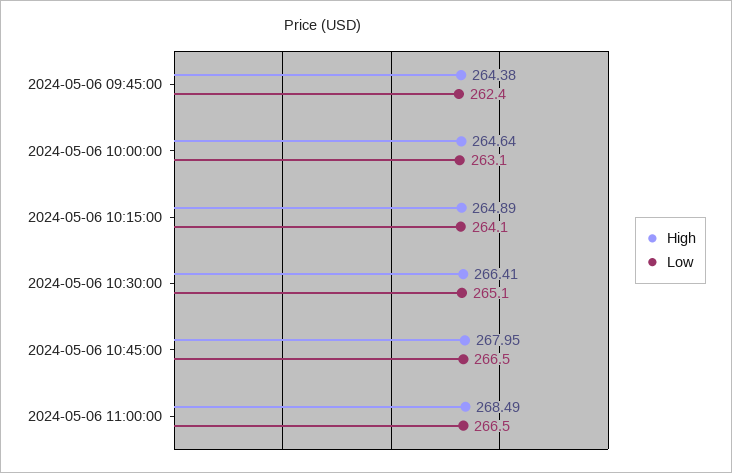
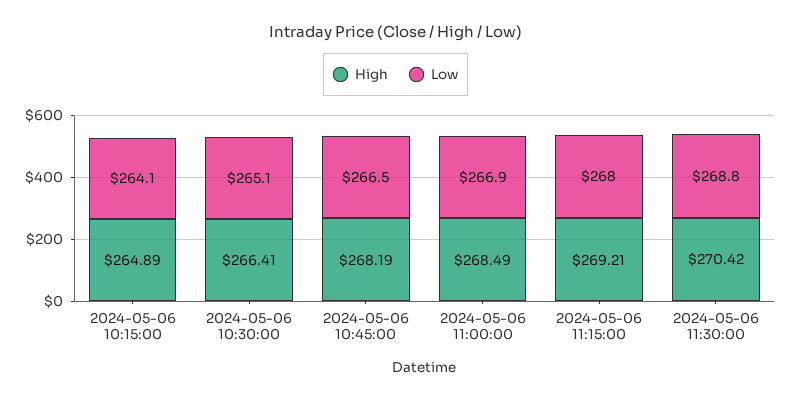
High, 2024-05-06 09:45:00: 264.38 -> none
Low, 2024-05-06 09:45:00: 262.4 -> none
High, 2024-05-06 10:00:00: 264.64 -> none
Low, 2024-05-06 10:00:00: 263.1 -> none
High, 2024-05-06 10:45:00: 267.95 -> 268.19
Low, 2024-05-06 11:00:00: 266.5 -> 266.9
High, 2024-05-06 11:15:00: none -> 269.21
Low, 2024-05-06 11:15:00: none -> 268
High, 2024-05-06 11:30:00: none -> 270.42
Low, 2024-05-06 11:30:00: none -> 268.8

